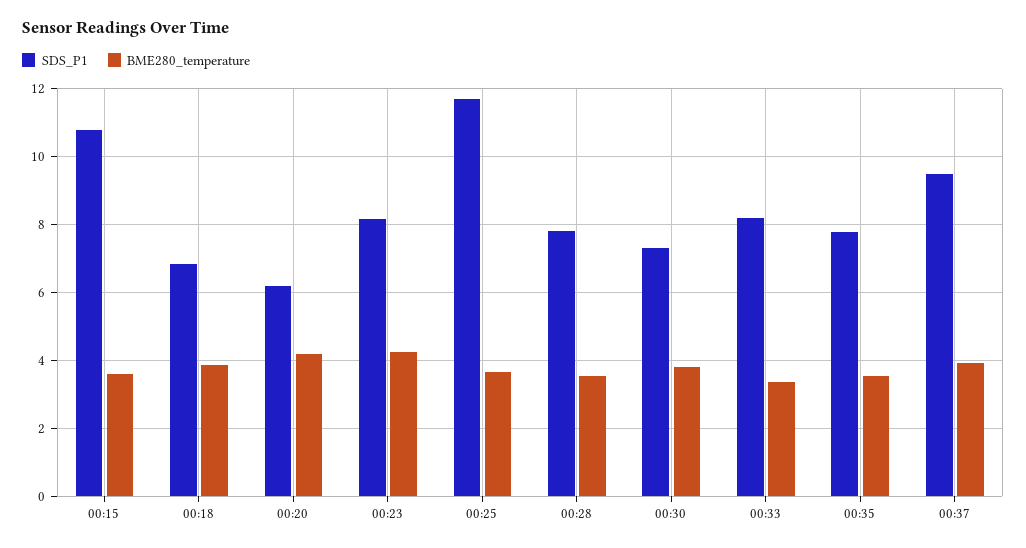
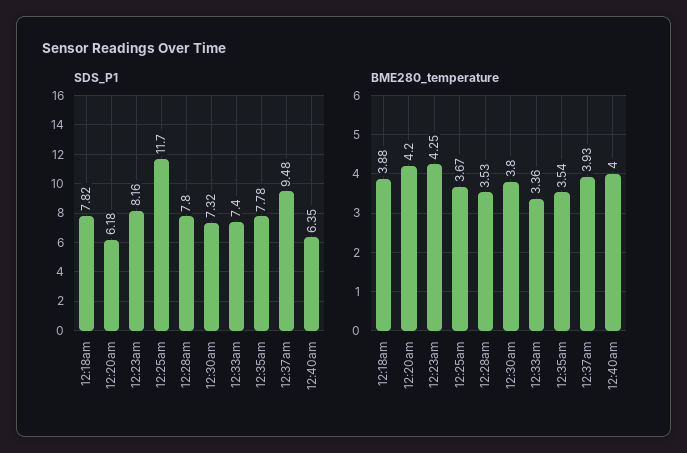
SDS_P1, 00:15: 10.8 -> none
BME280_temperature, 00:15: 3.6 -> none
SDS_P1, 00:18: 6.8 -> 7.82
SDS_P1, 00:33: 8.2 -> 7.4
SDS_P1, 12:40am: none -> 6.35
BME280_temperature, 12:40am: none -> 4

